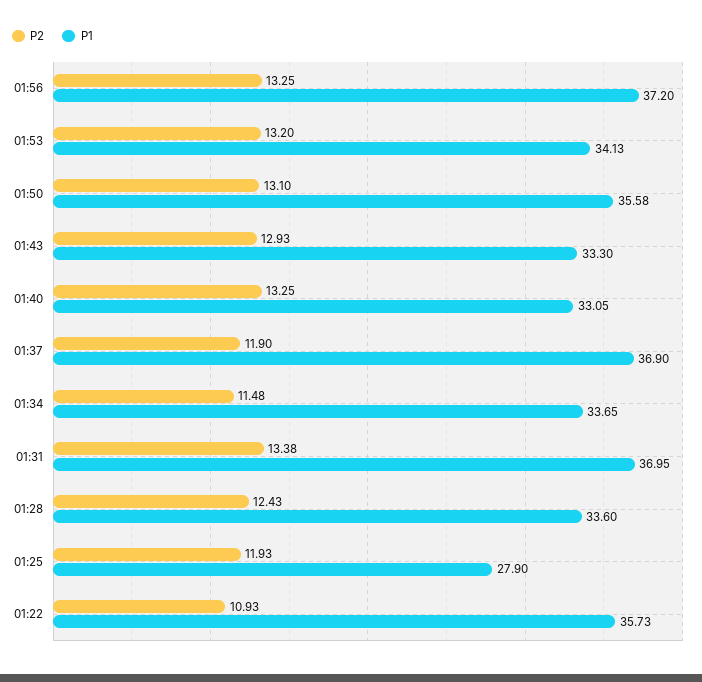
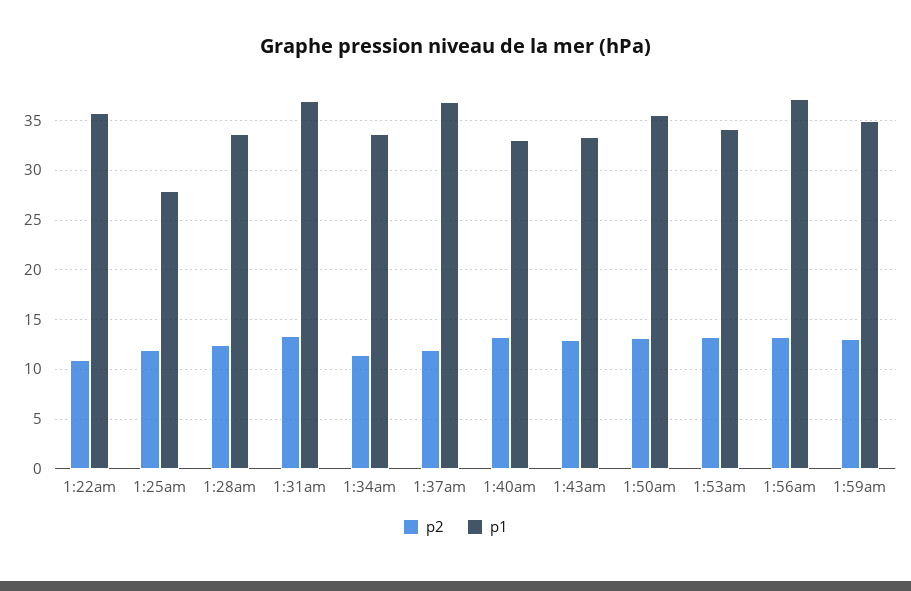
P2, 1:59am: none -> 13
P1, 1:59am: none -> 35

